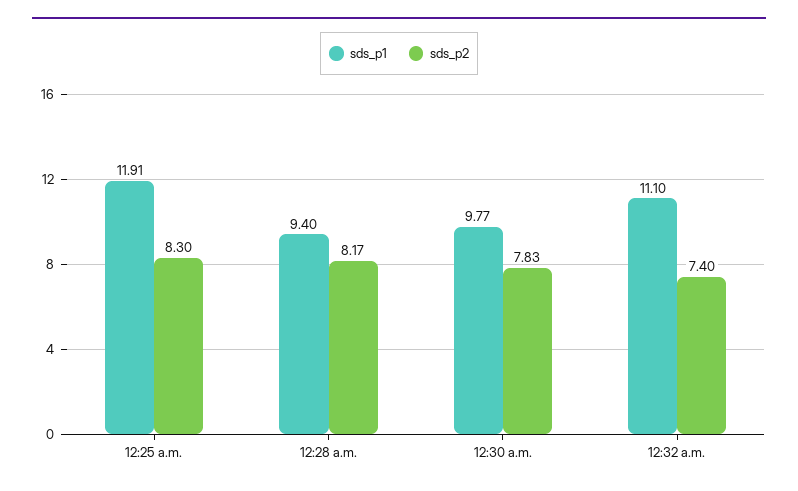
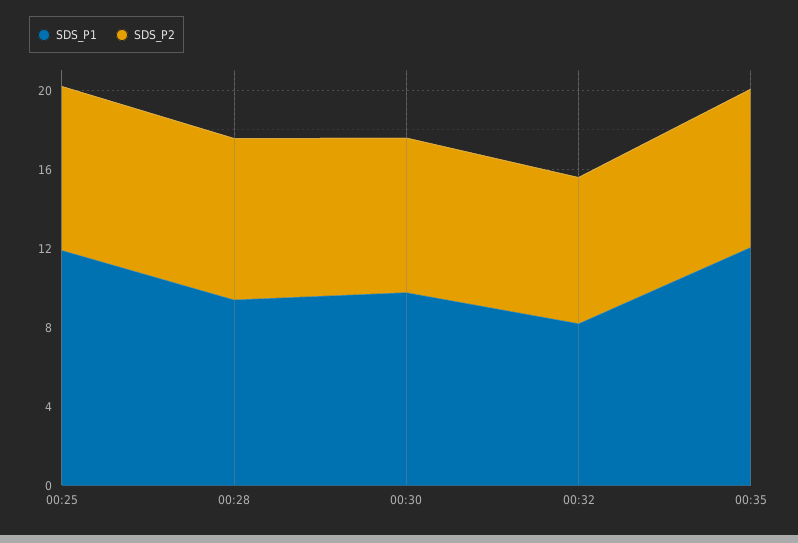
sds_p1, 12:32 a.m.: 11.1 -> 8
sds_p1, 00:35: none -> 12
sds_p2, 00:35: none -> 8

